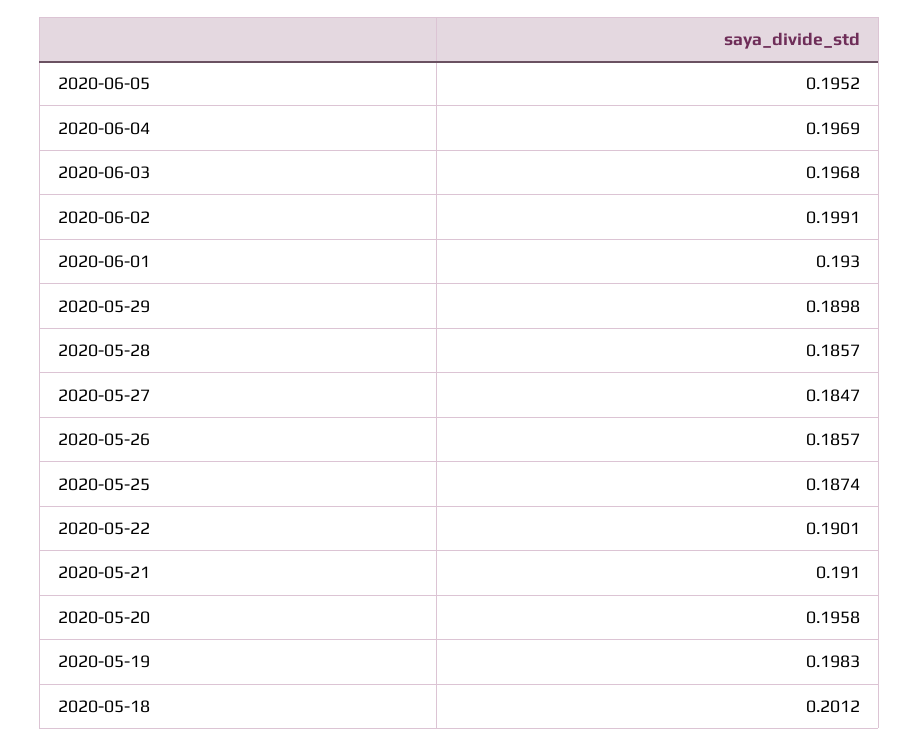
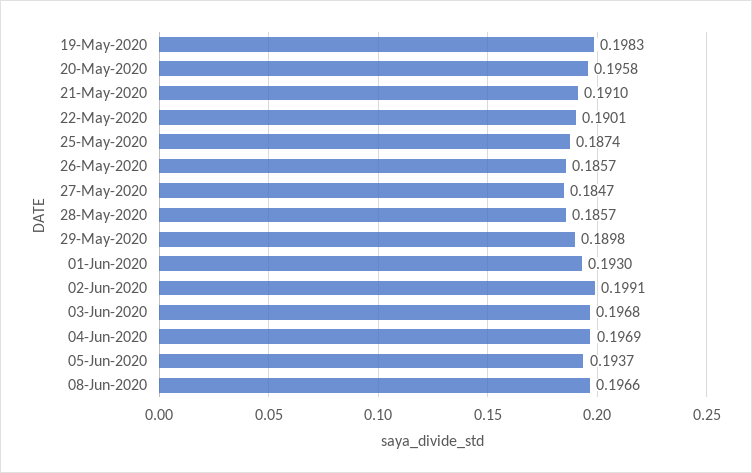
2020-06-05: 0.1952 -> 0.1937
2020-05-18: 0.2012 -> none
08-Jun-2020: none -> 0.1966

